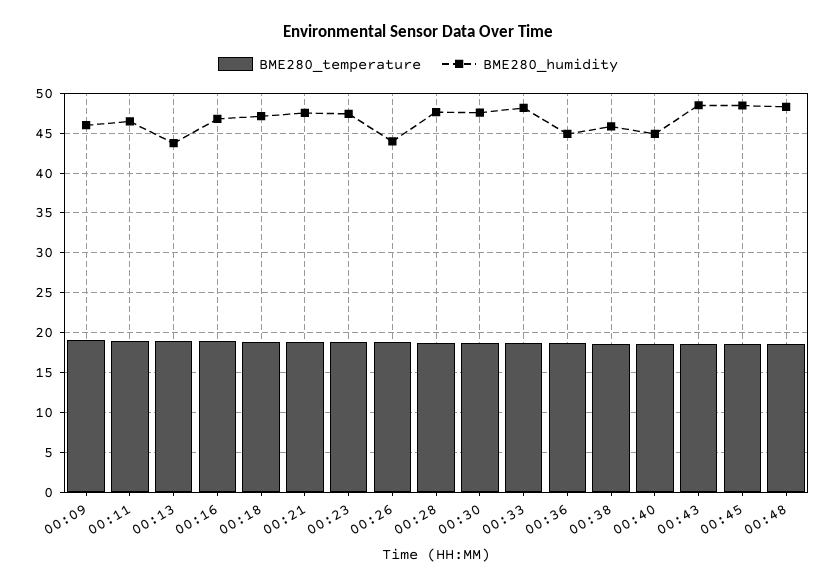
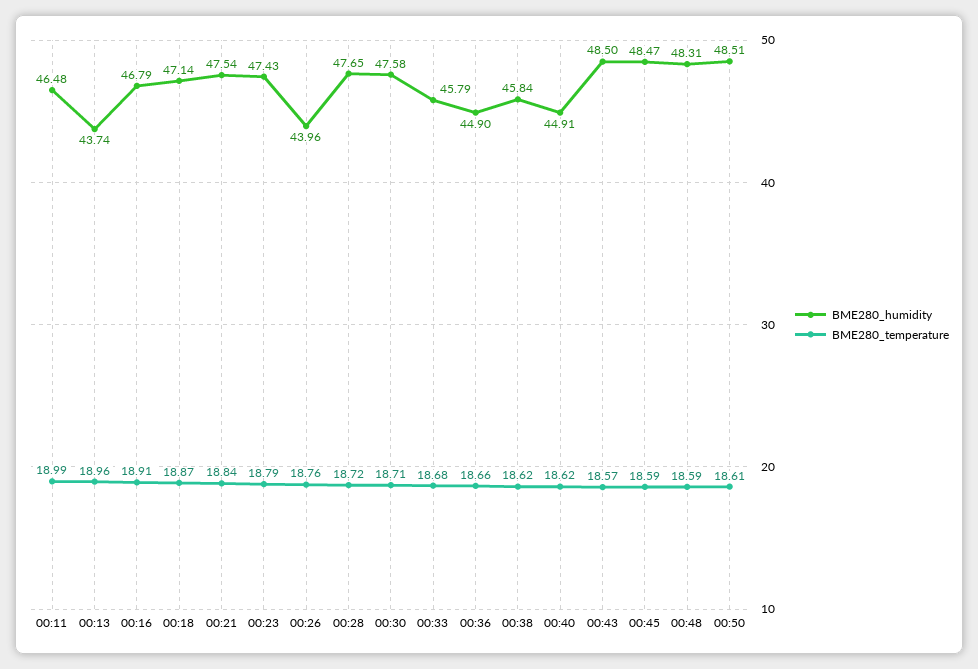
BME280_temperature, 00:09: 19 -> none
BME280_humidity, 00:09: 46 -> none
BME280_humidity, 00:33: 48 -> 45.79
BME280_humidity, 00:50: none -> 48.51
BME280_temperature, 00:50: none -> 18.61

